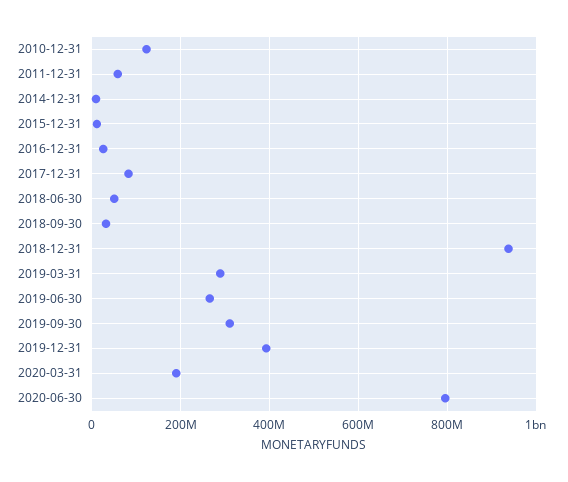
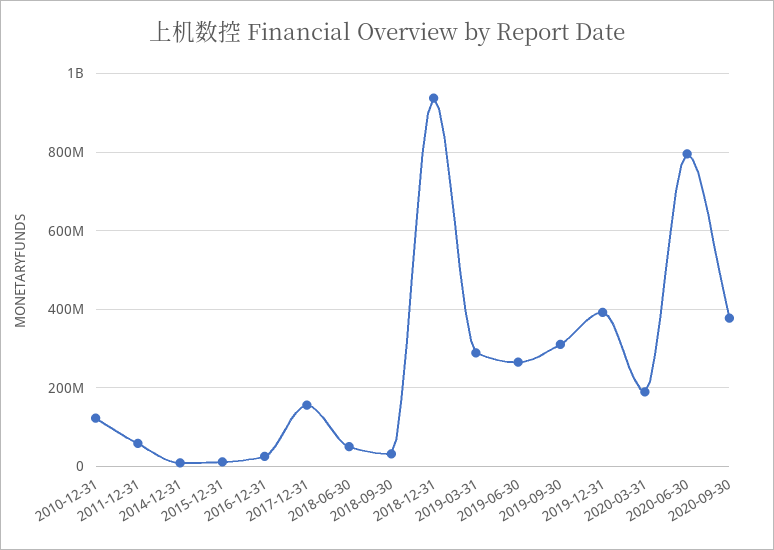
2017-12-31: 80000000 -> 160000000
2020-09-30: none -> 380000000

